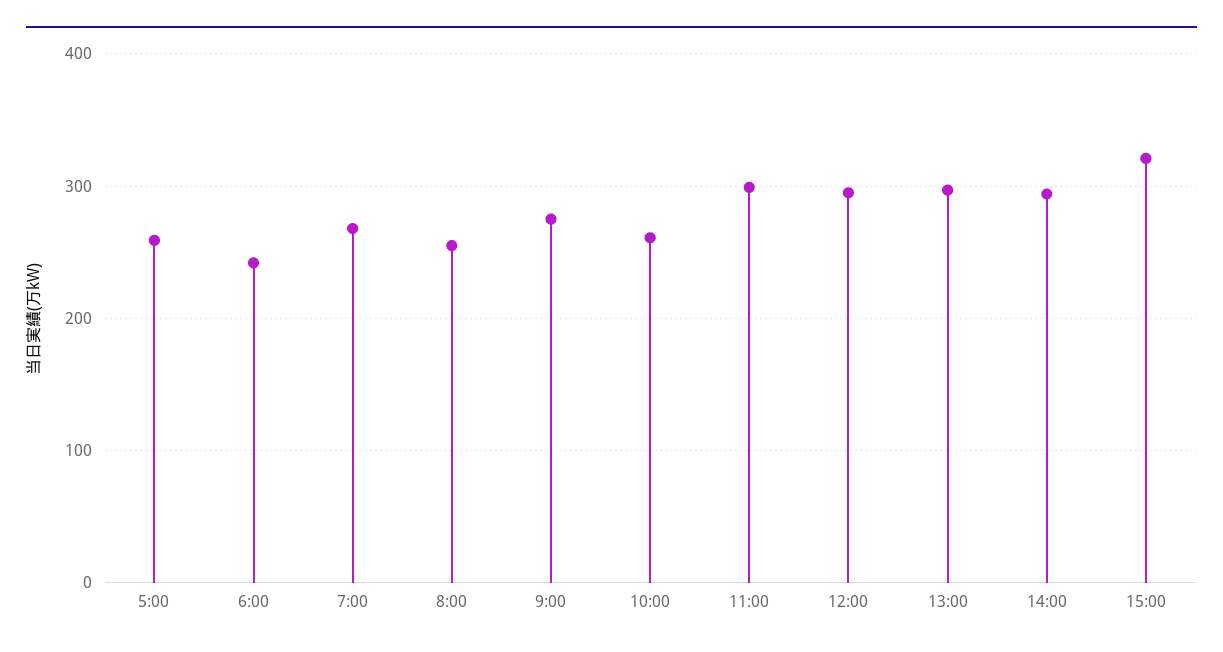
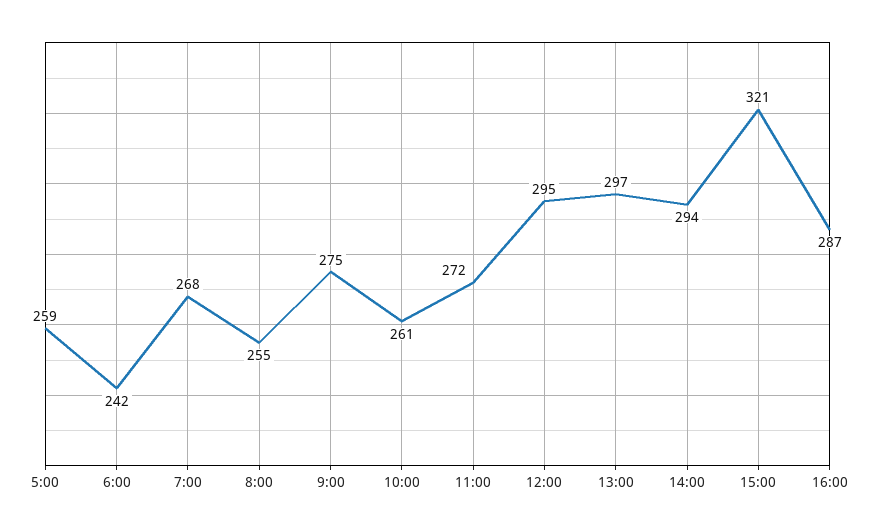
11:00: 300 -> 272
16:00: none -> 287

